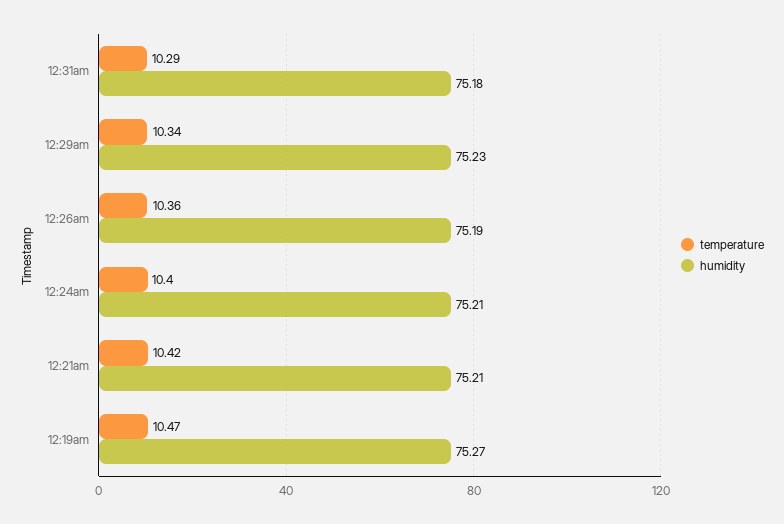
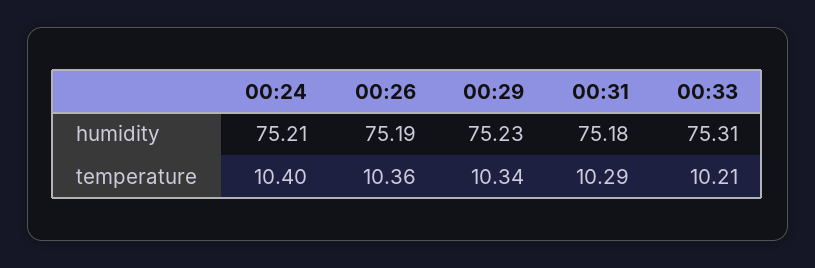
temperature, 12:21am: 10.42 -> none
humidity, 12:21am: 75.21 -> none
temperature, 12:19am: 10.47 -> none
humidity, 12:19am: 75.27 -> none
humidity, 00:33: none -> 75.31
temperature, 00:33: none -> 10.21

